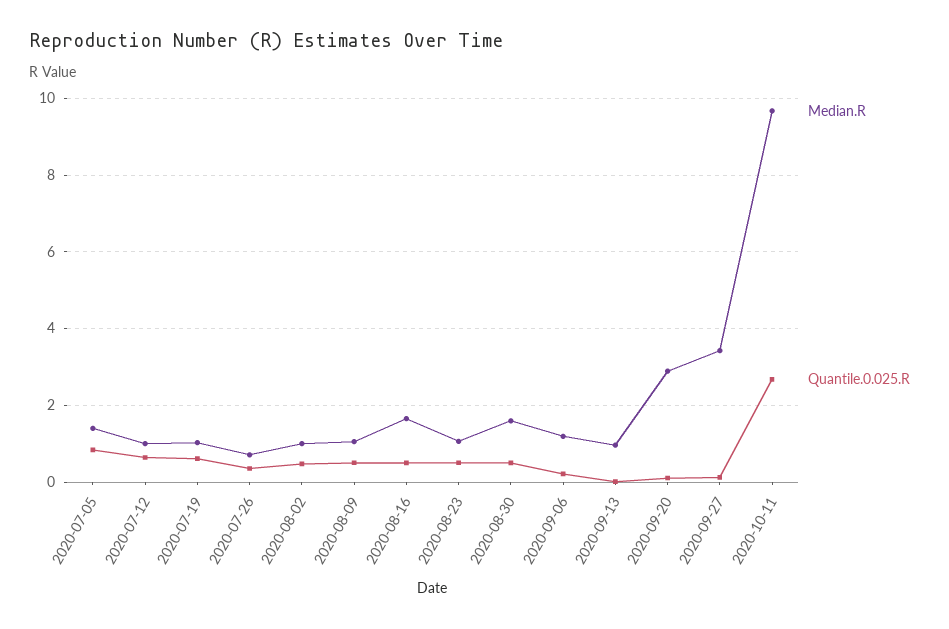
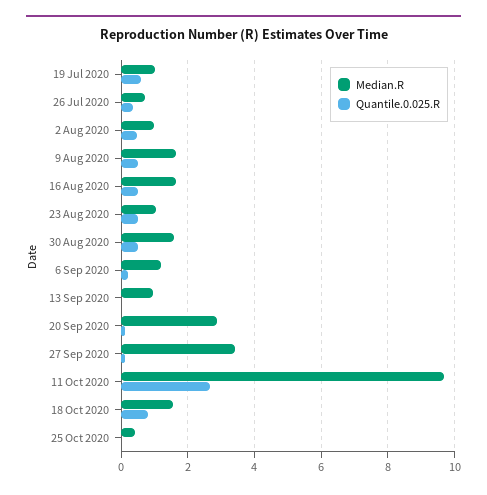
Median.R, 2020-07-05: 1.4 -> none
Quantile.0.025.R, 2020-07-05: 0.8 -> none
Median.R, 2020-07-12: 1 -> none
Quantile.0.025.R, 2020-07-12: 0.6 -> none
Median.R, 2020-08-09: 1 -> 1.6
Median.R, 18 Oct 2020: none -> 1.6
Quantile.0.025.R, 18 Oct 2020: none -> 0.8
Median.R, 25 Oct 2020: none -> 0.4
Quantile.0.025.R, 25 Oct 2020: none -> 0

